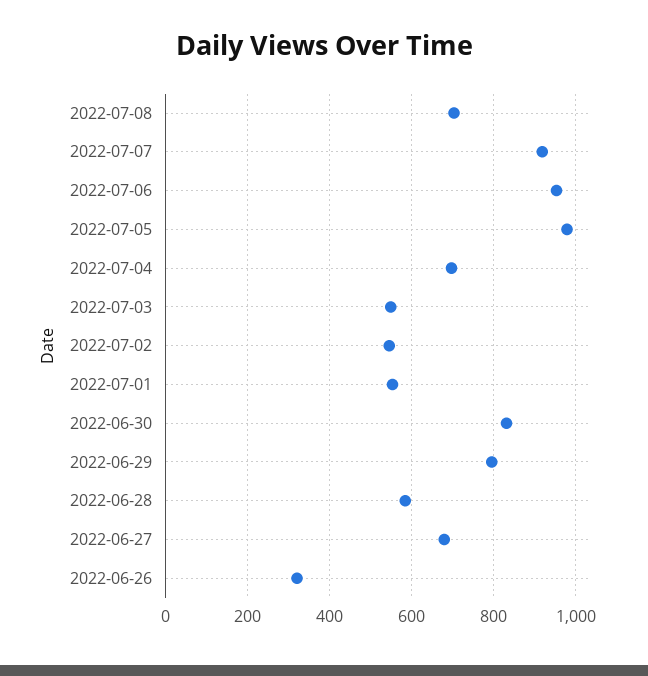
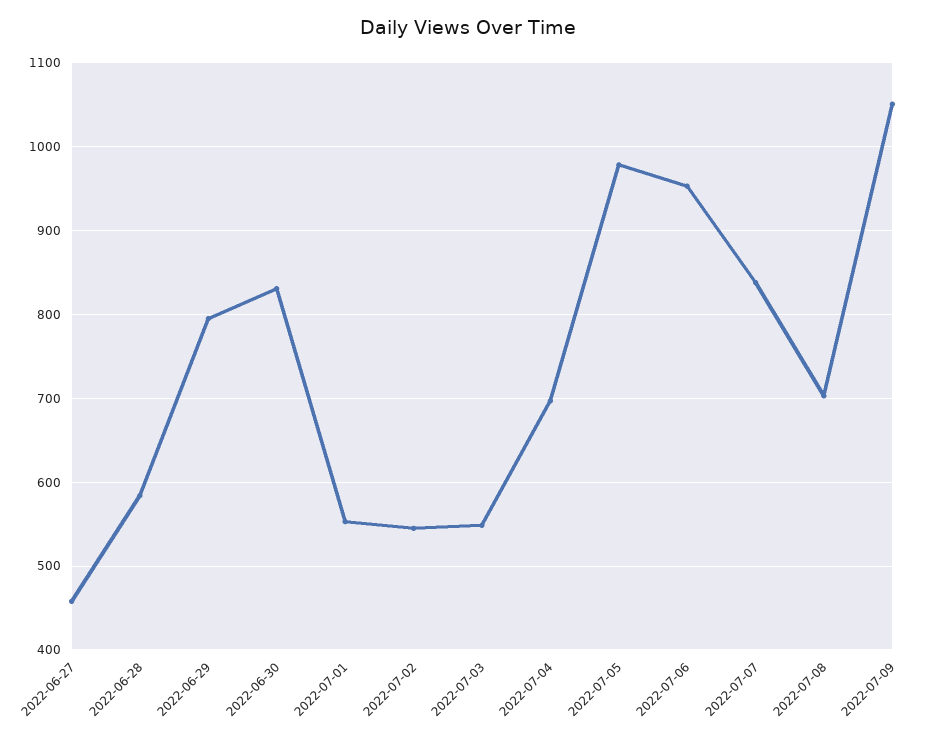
2022-07-07: 920 -> 840
2022-06-27: 680 -> 460
2022-06-26: 320 -> none
2022-07-09: none -> 1050

